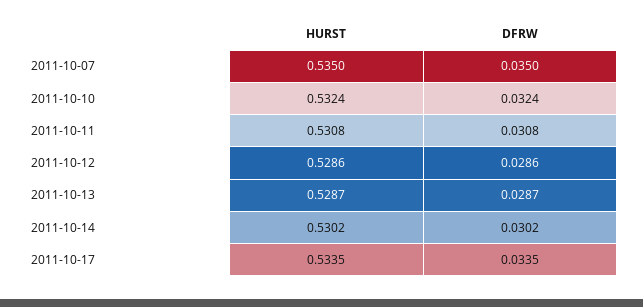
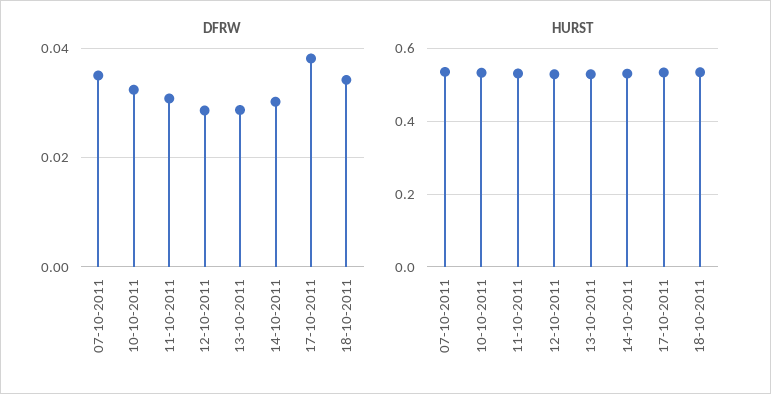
DFRW, 2011-10-17: 0.0335 -> 0.038
DFRW, 18-10-2011: none -> 0.034
HURST, 18-10-2011: none -> 0.54

